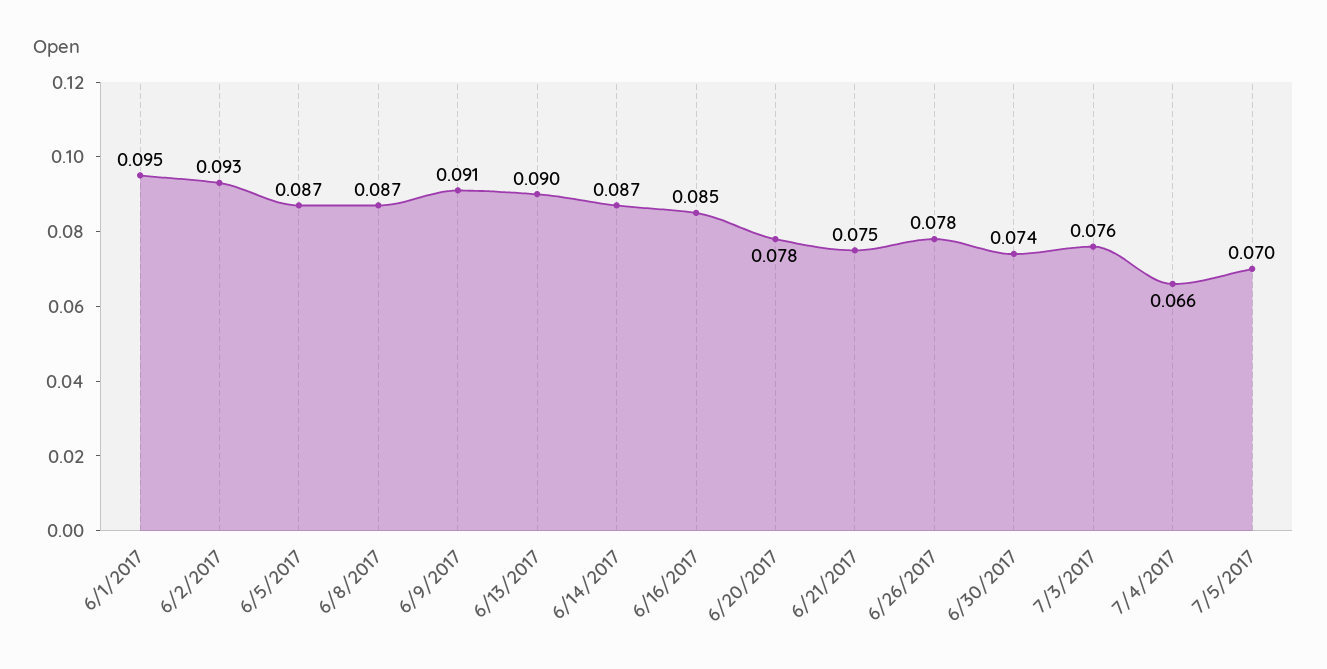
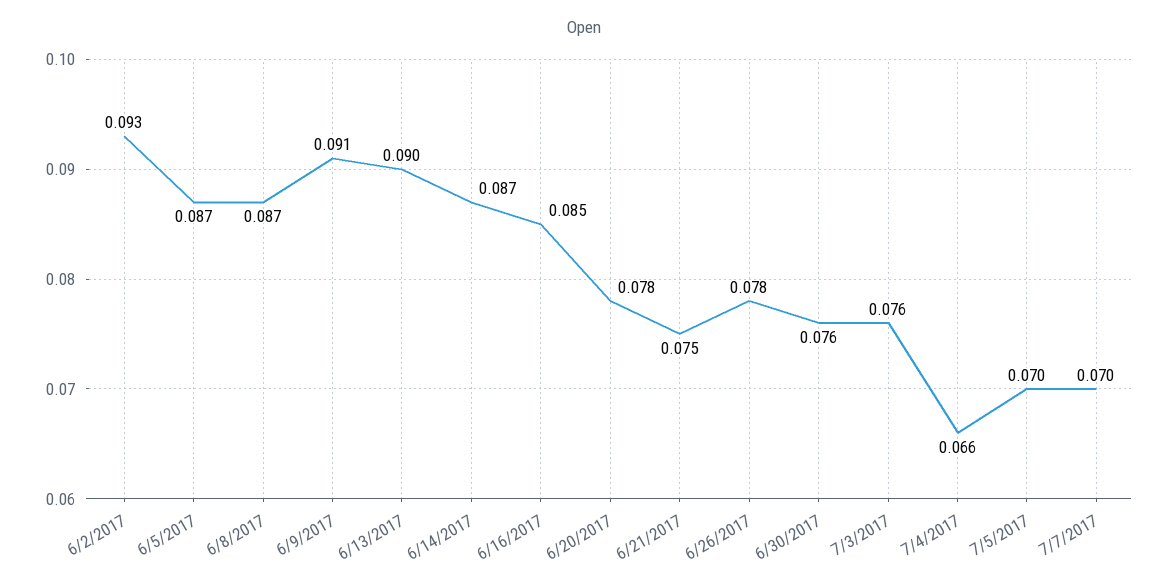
6/1/2017: 0.095 -> none
6/30/2017: 0.074 -> 0.076
7/7/2017: none -> 0.07

